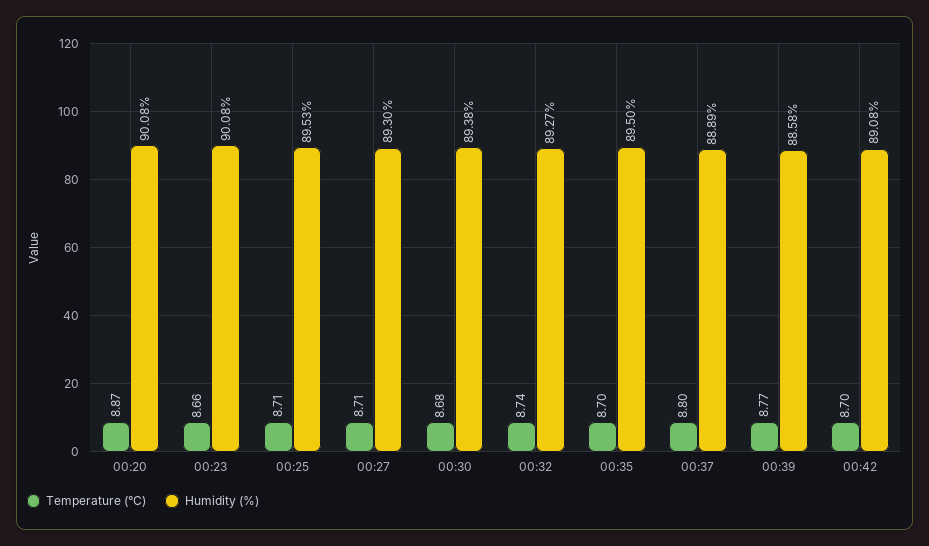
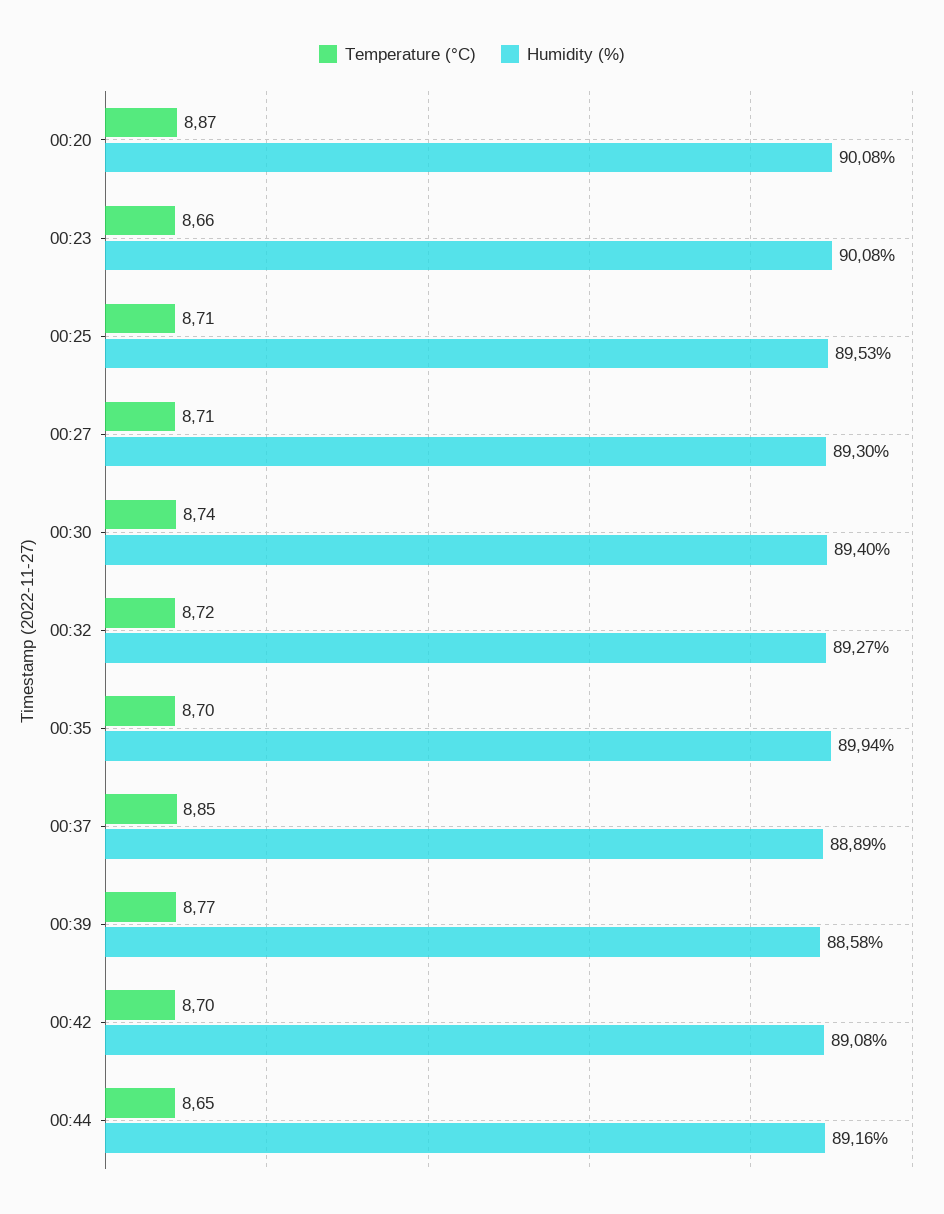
Temperature (°C), 00:30: 8.68 -> 8.74
Humidity (%), 00:30: 89.38 -> 89.4
Temperature (°C), 00:32: 8.74 -> 8.72
Humidity (%), 00:35: 89.5 -> 89.94
Temperature (°C), 00:37: 8.8 -> 8.85
Temperature (°C), 00:44: none -> 8.65
Humidity (%), 00:44: none -> 89.16

